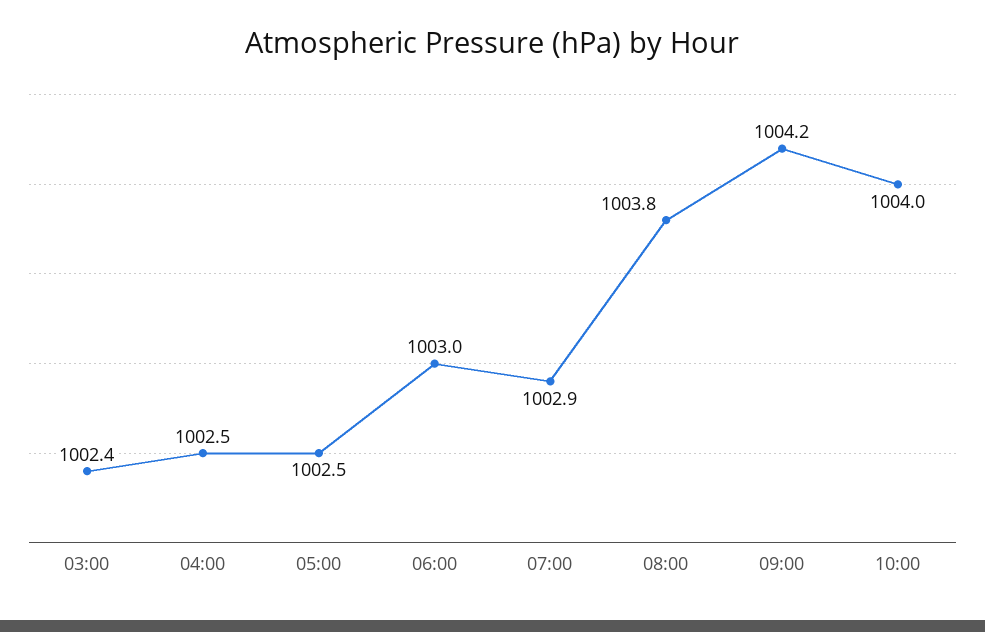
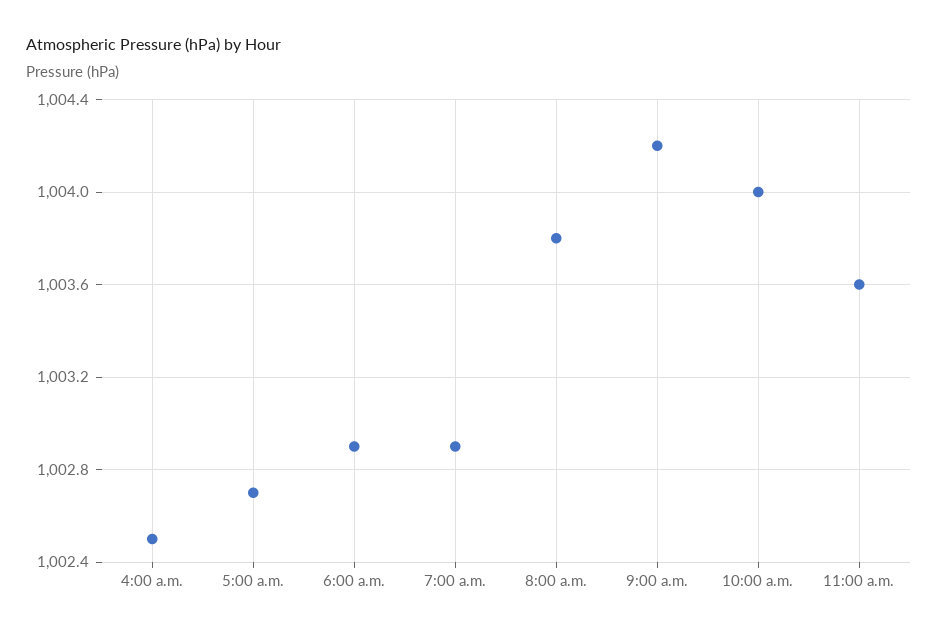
03:00: 1002.4 -> none
05:00: 1002.5 -> 1002.7
06:00: 1003 -> 1002.9
11:00 a.m.: none -> 1003.6

